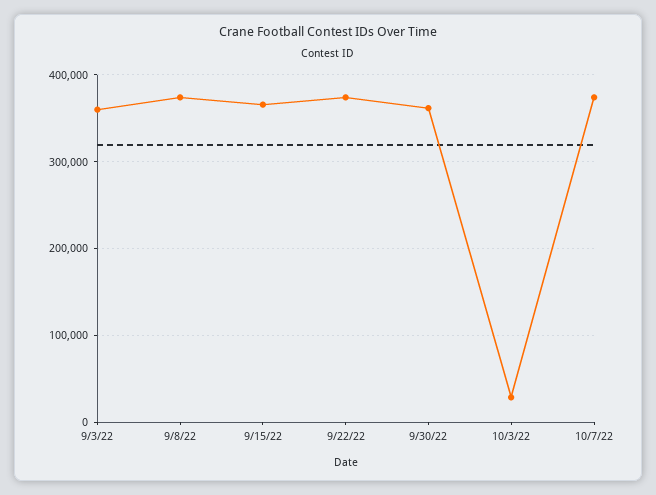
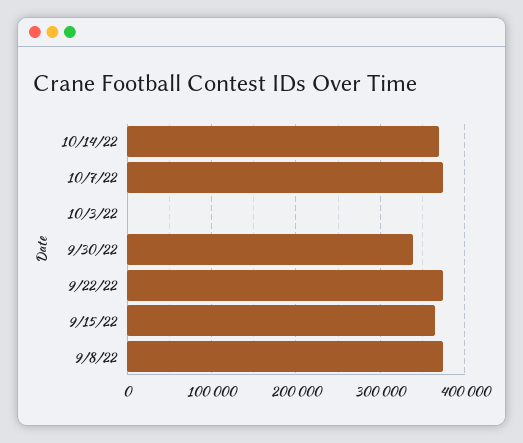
9/3/22: 360000 -> none
9/30/22: 360000 -> 340000
10/3/22: 30000 -> 0
10/14/22: none -> 370000

